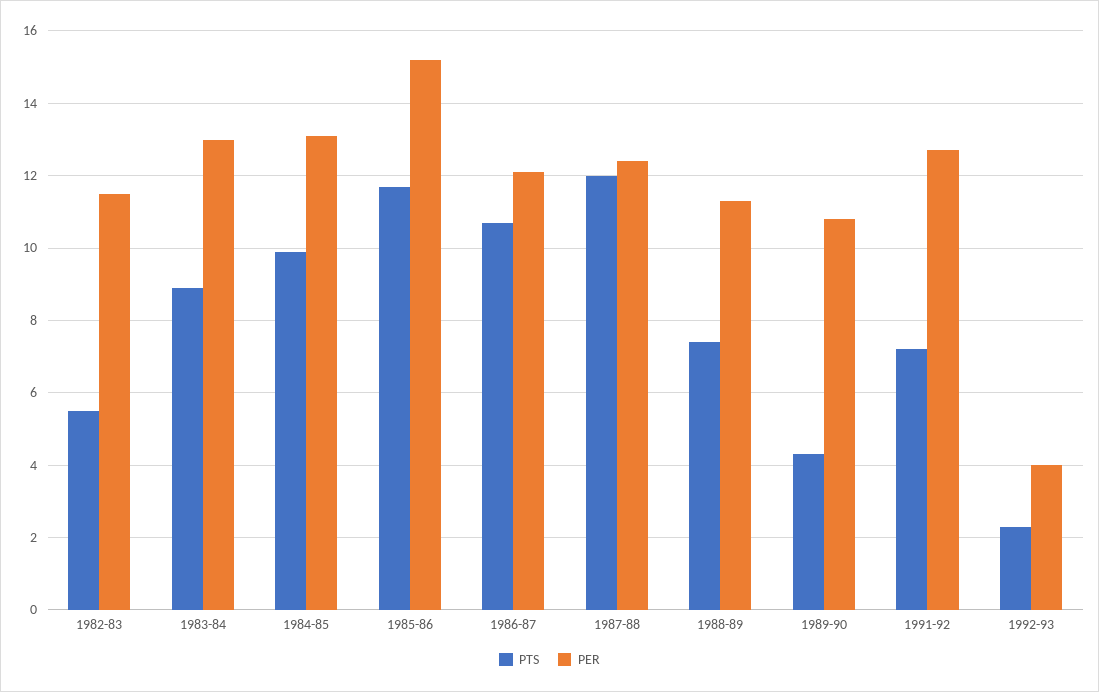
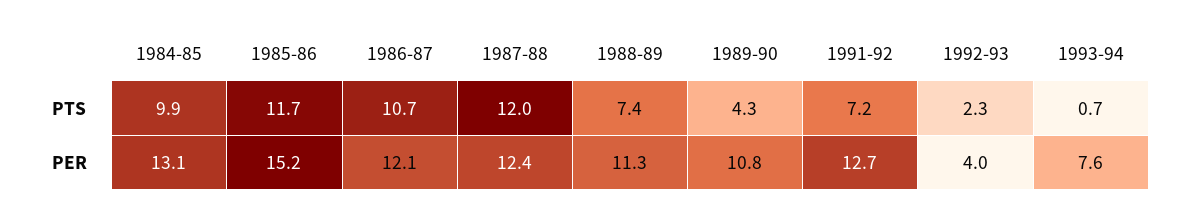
PTS, 1982-83: 5.5 -> none
PER, 1982-83: 11.5 -> none
PTS, 1983-84: 9 -> none
PER, 1983-84: 13 -> none
PTS, 1993-94: none -> 0.7
PER, 1993-94: none -> 7.6

